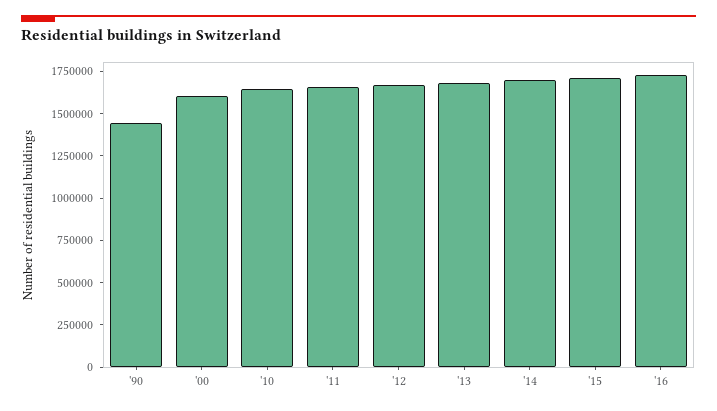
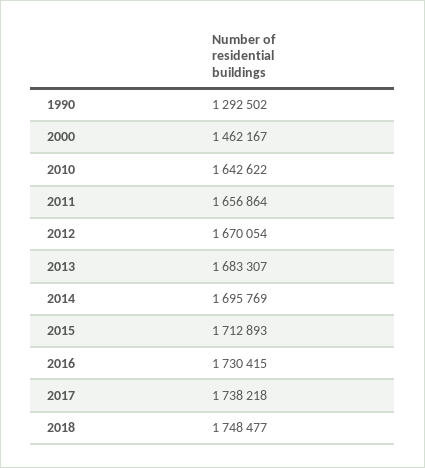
'90: 1450000 -> 1292502
'00: 1600000 -> 1462167
2017: none -> 1738218
2018: none -> 1748477

